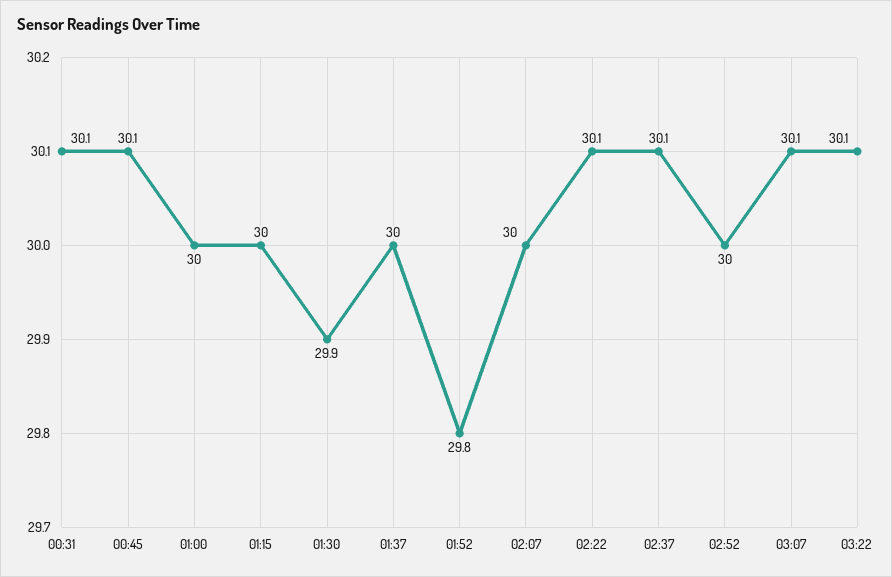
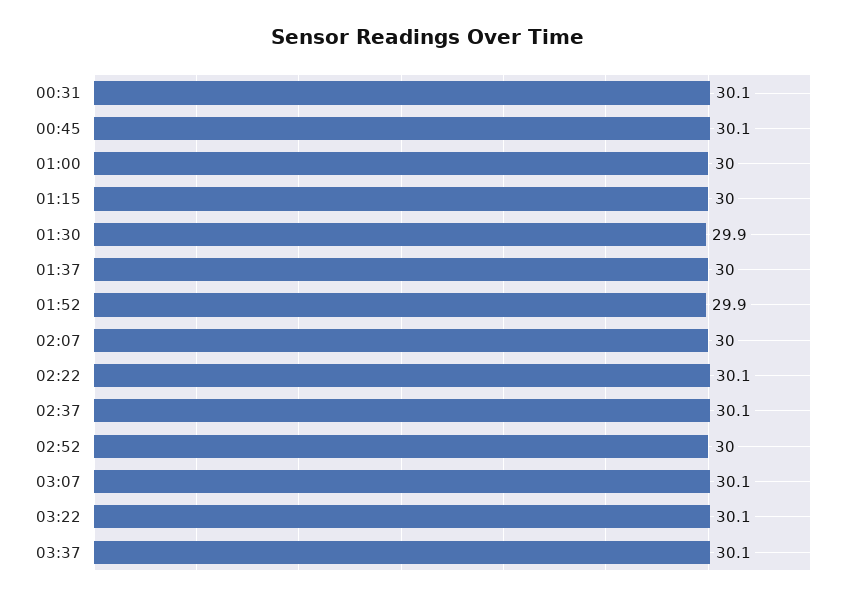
01:52: 29.8 -> 29.9
03:37: none -> 30.1

